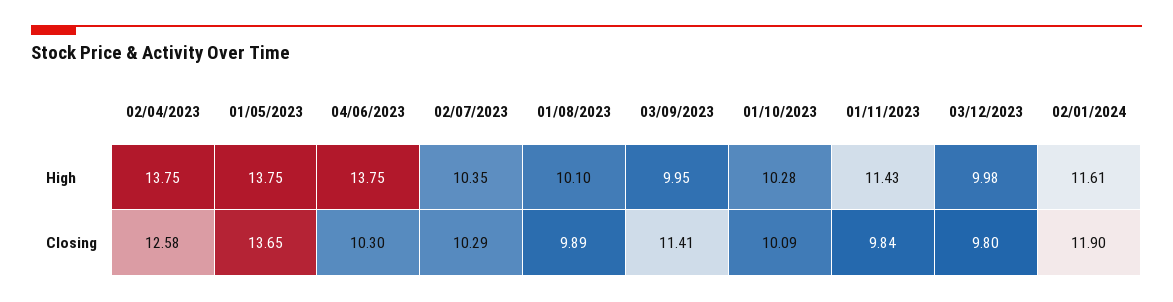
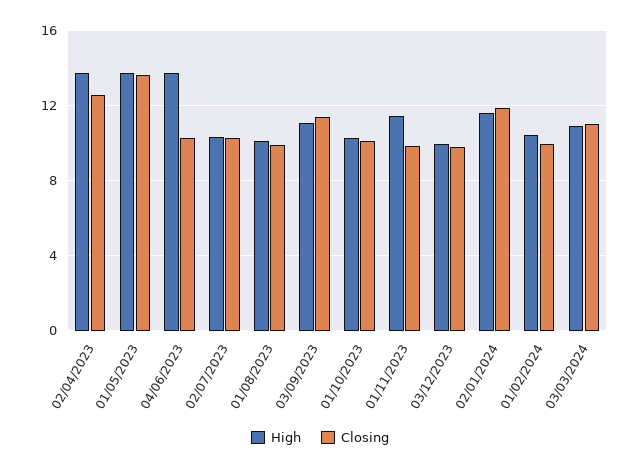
High, 03/09/2023: 9.95 -> 11
High, 01/02/2024: none -> 10.5
Closing, 01/02/2024: none -> 10
High, 03/03/2024: none -> 11
Closing, 03/03/2024: none -> 11

